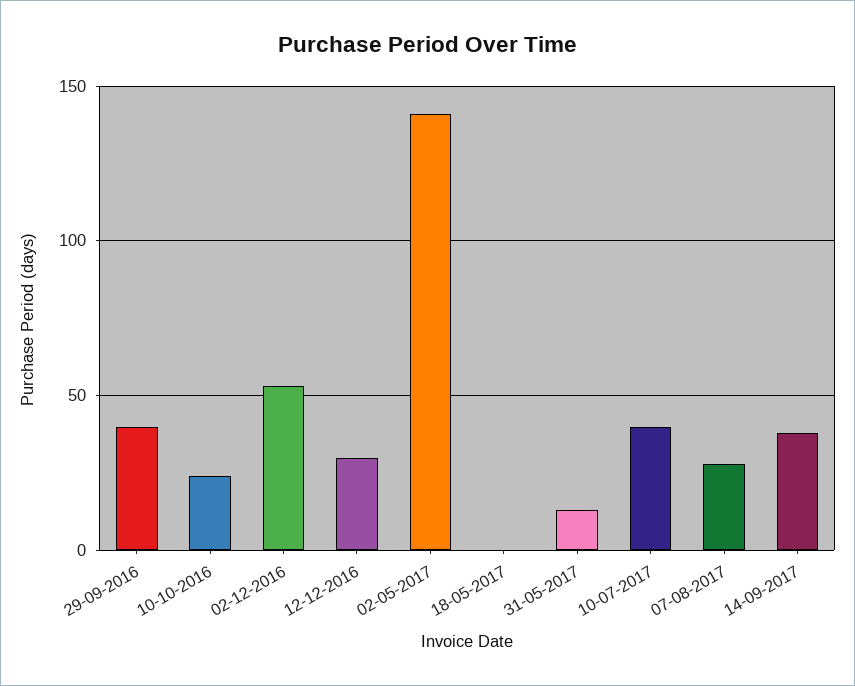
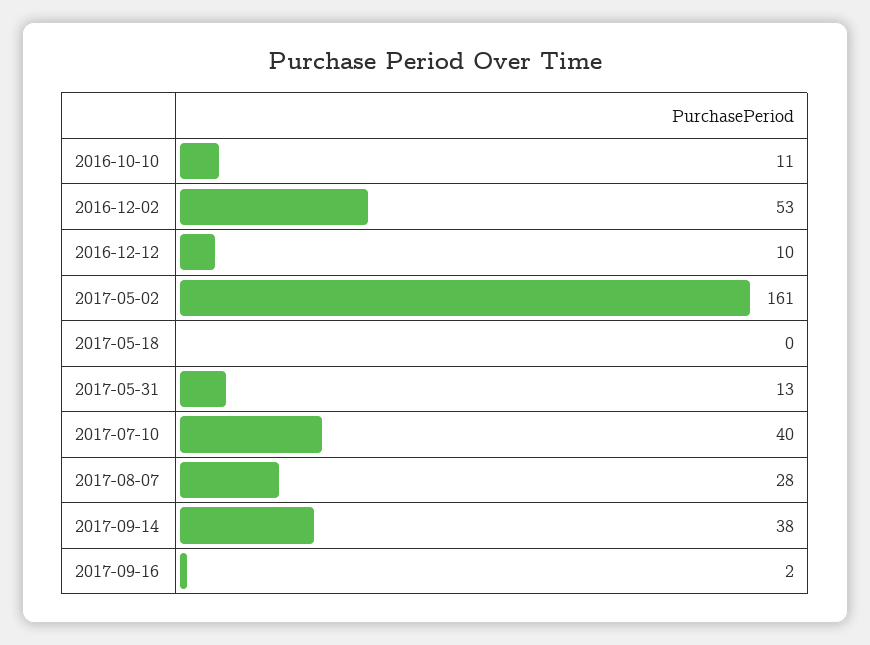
29-09-2016: 40 -> none
10-10-2016: 25 -> 11
12-12-2016: 30 -> 10
02-05-2017: 140 -> 161
2017-09-16: none -> 2

